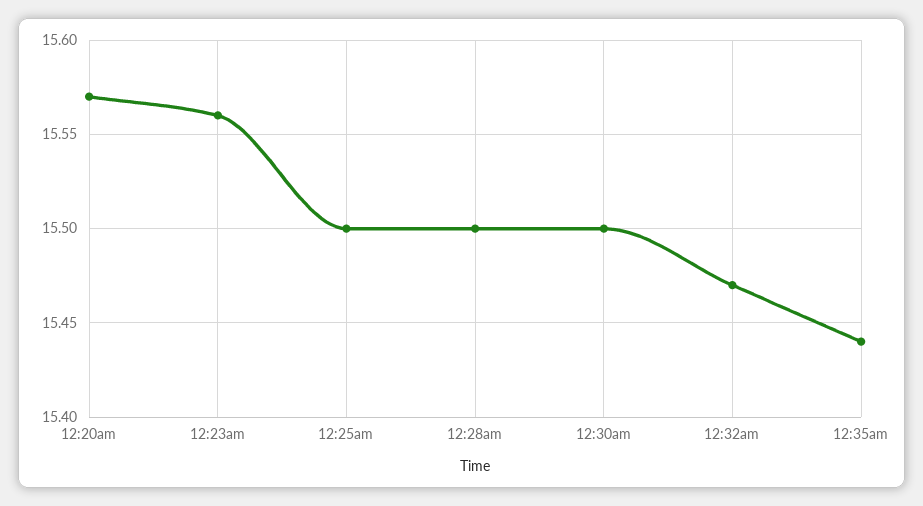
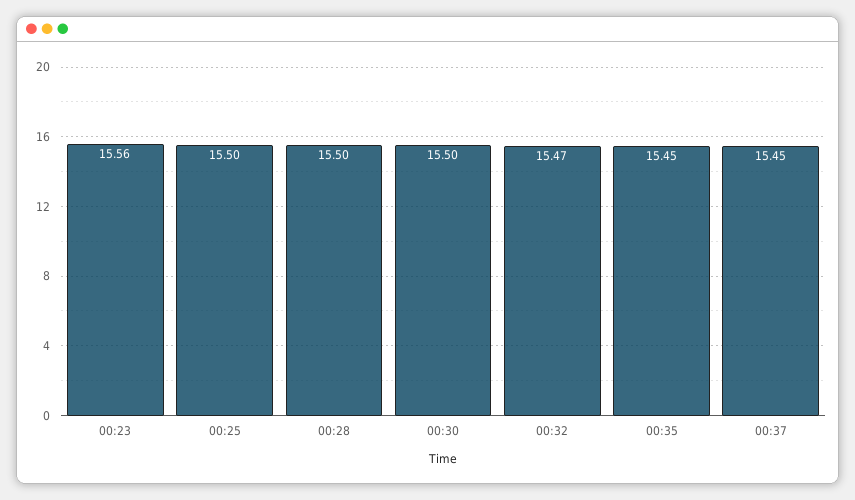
12:20am: 15.57 -> none
12:35am: 15.44 -> 15.45
00:37: none -> 15.45

